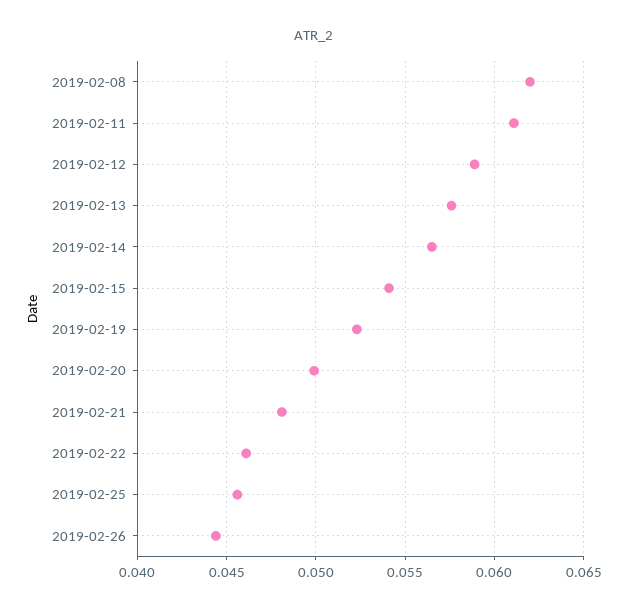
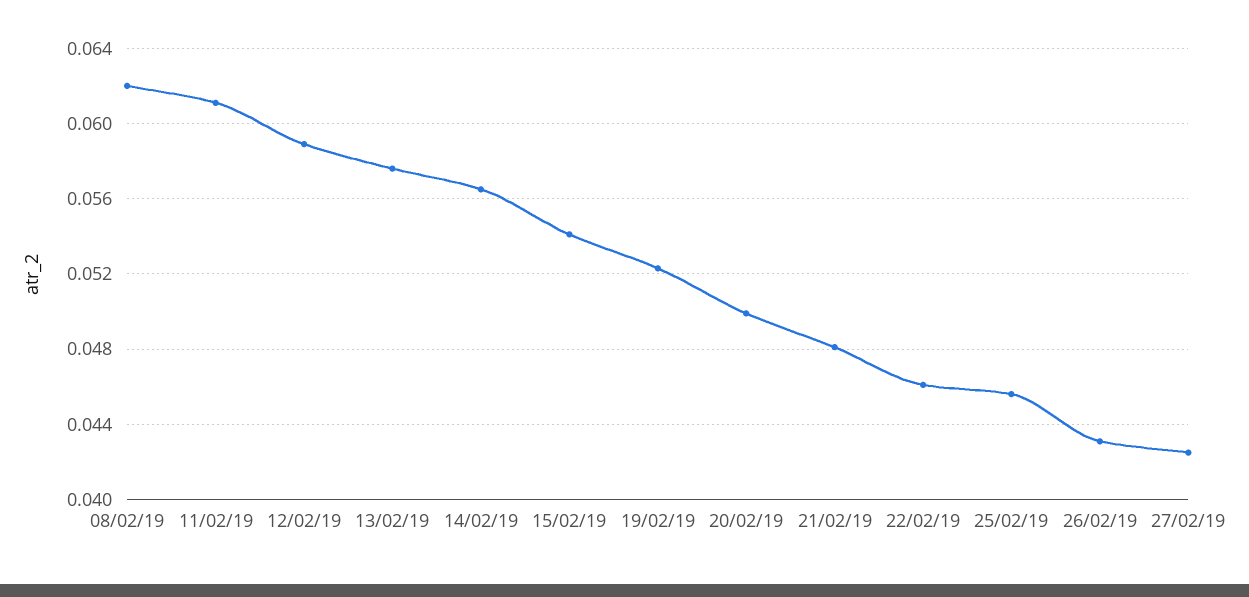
2019-02-26: 0.0445 -> 0.043
27/02/19: none -> 0.0425

